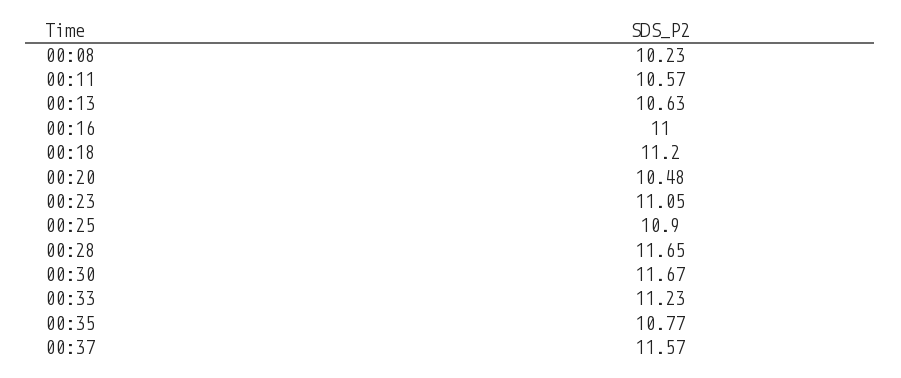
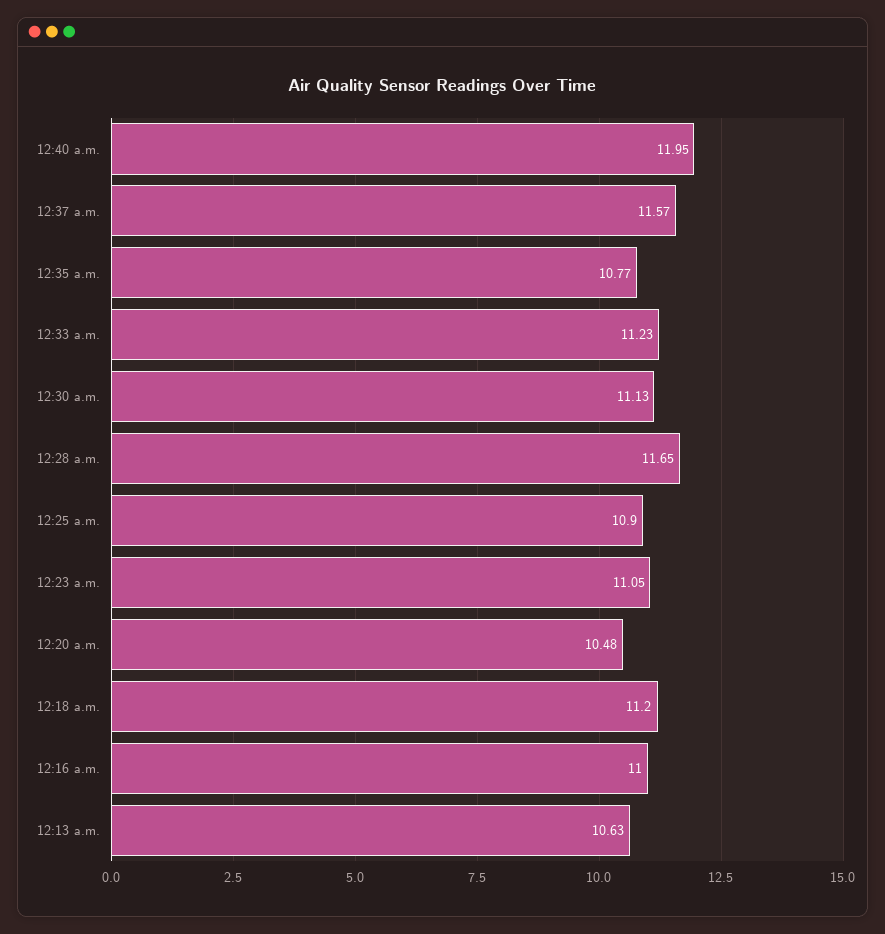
00:08: 10.23 -> none
00:11: 10.57 -> none
00:30: 11.67 -> 11.13
12:40 a.m.: none -> 11.95

